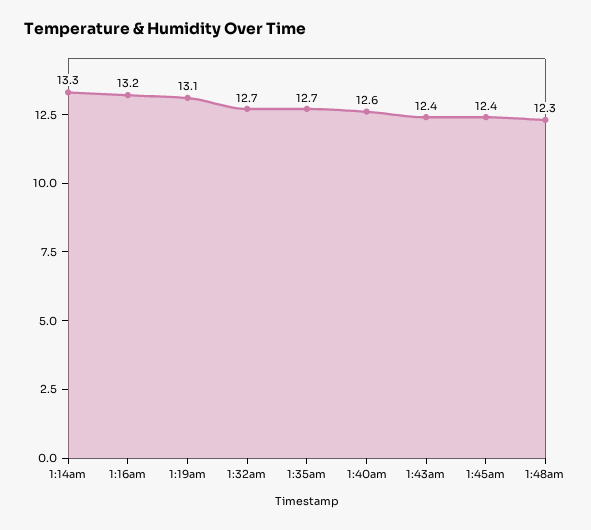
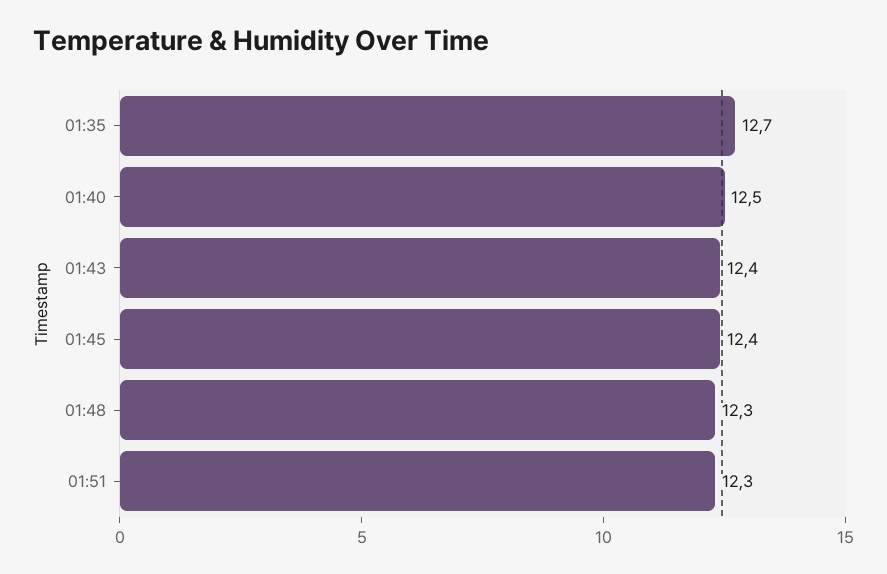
1:14am: 13.3 -> none
1:16am: 13.2 -> none
1:19am: 13.1 -> none
1:32am: 12.7 -> none
1:40am: 12.6 -> 12.5
01:51: none -> 12.3

